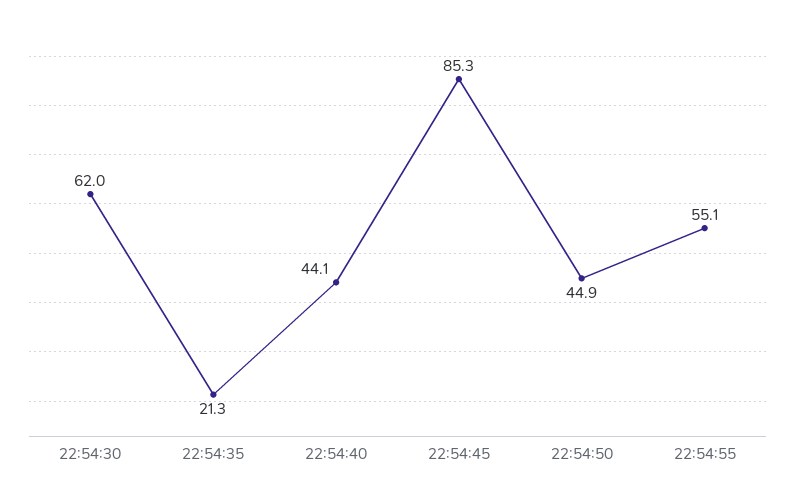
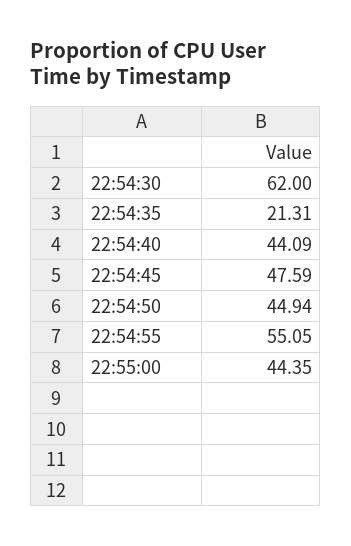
22:54:45: 85.3 -> 47.59
22:55:00: none -> 44.35

